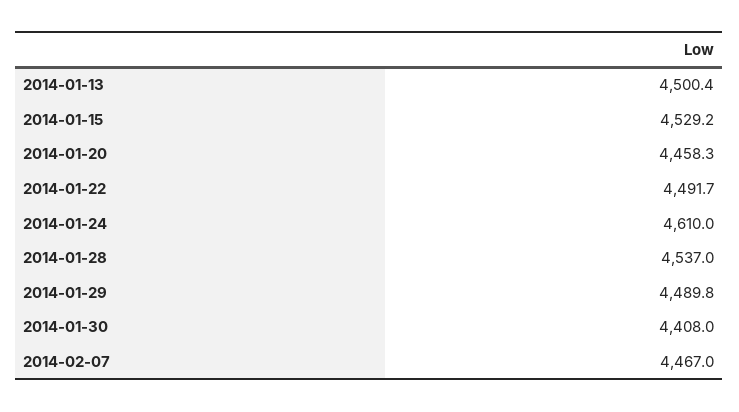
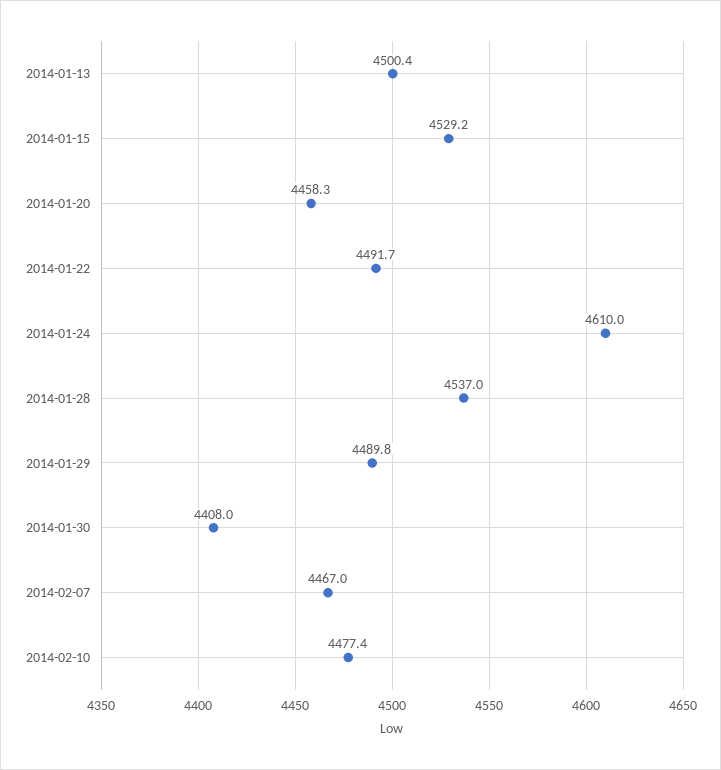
2014-02-10: none -> 4477.4

